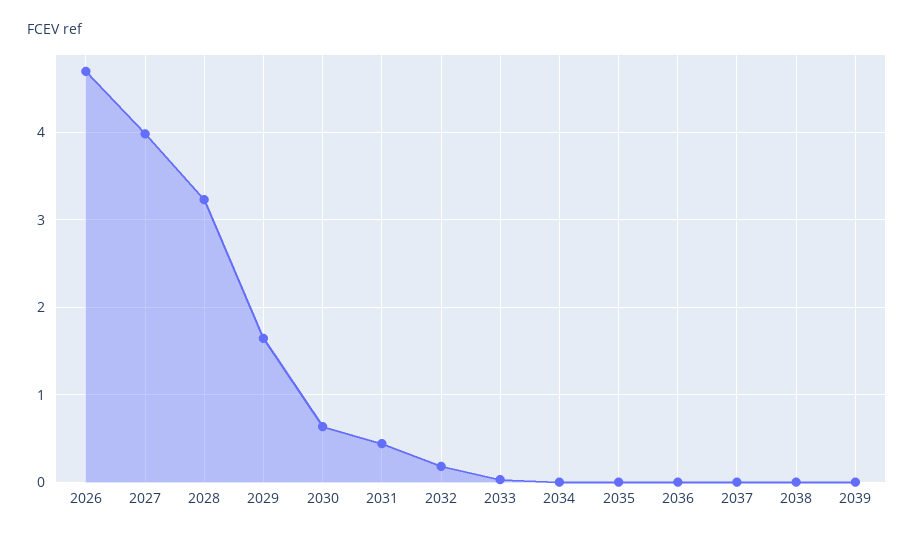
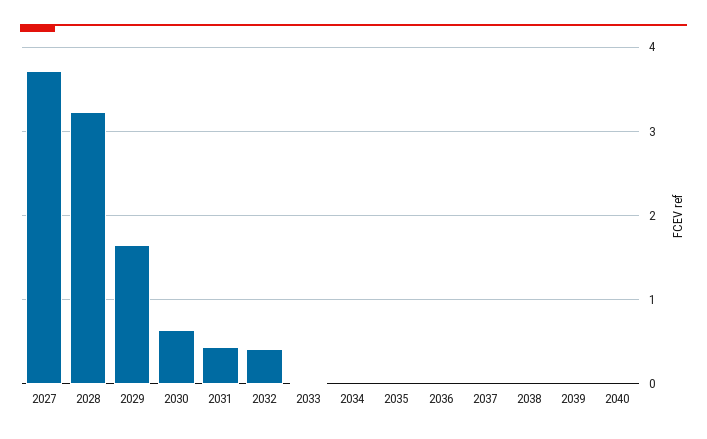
2026: 4.7 -> none
2027: 4 -> 3.7
2032: 0.2 -> 0.4
2040: none -> 0

